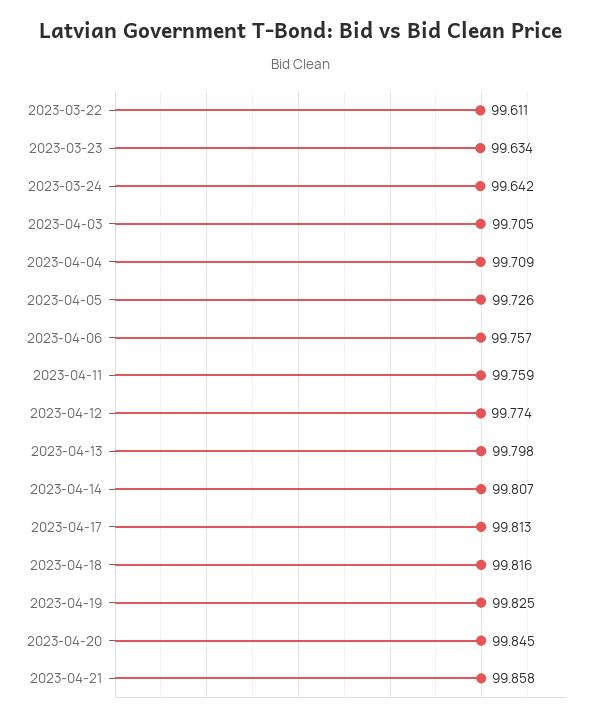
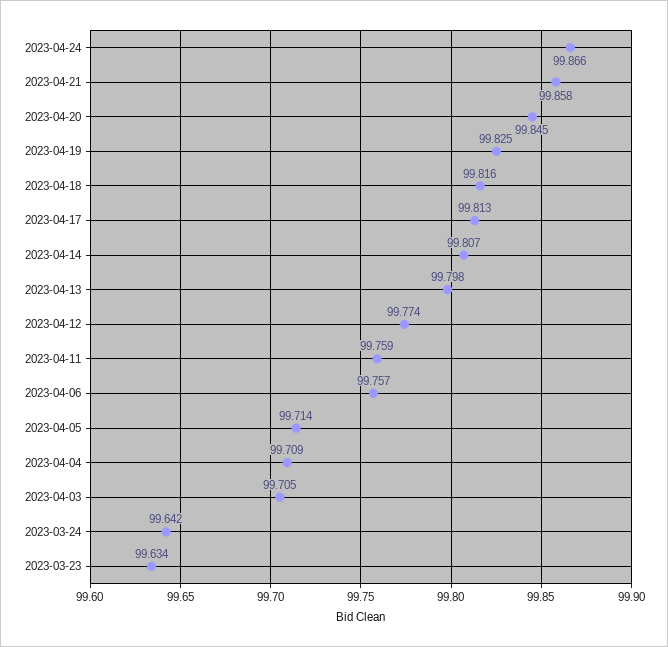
2023-03-22: 99.611 -> none
2023-04-05: 99.726 -> 99.714
2023-04-24: none -> 99.866

